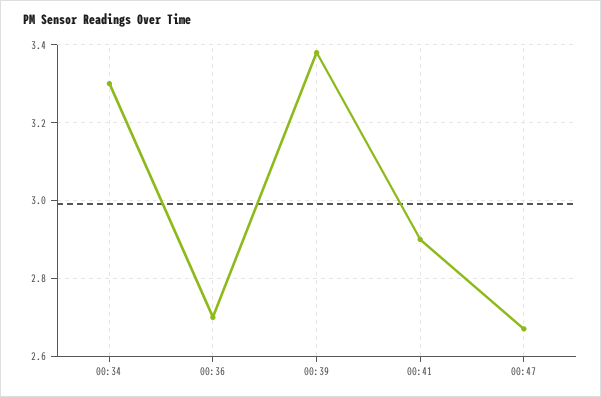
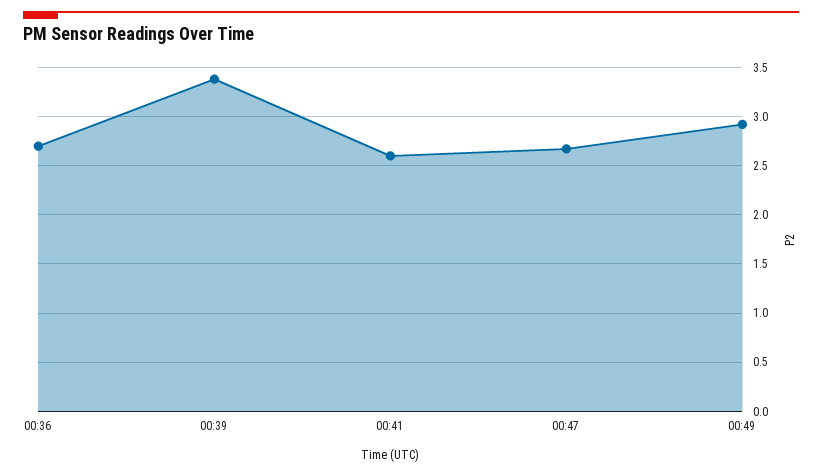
00:34: 3.3 -> none
00:41: 2.9 -> 2.6
00:49: none -> 2.9

